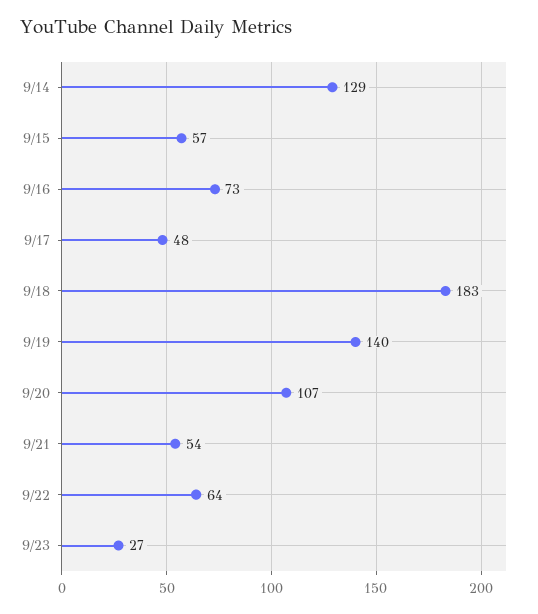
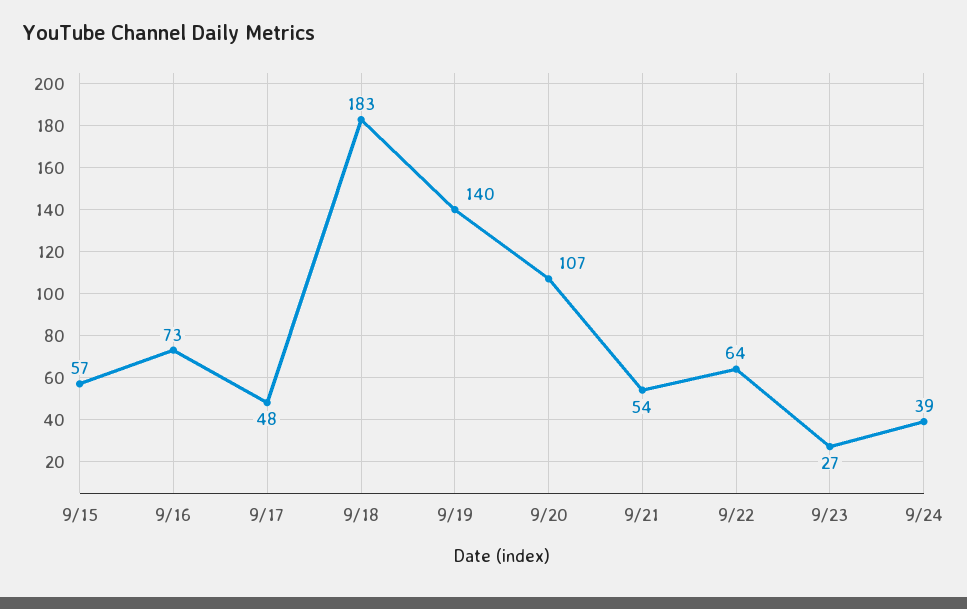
9/14: 129 -> none
9/24: none -> 39

